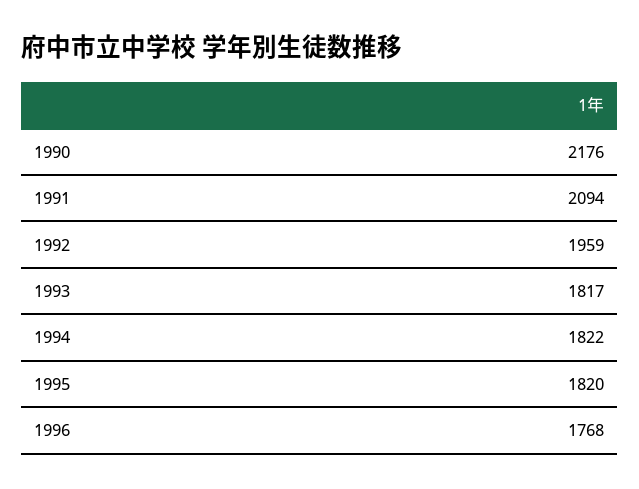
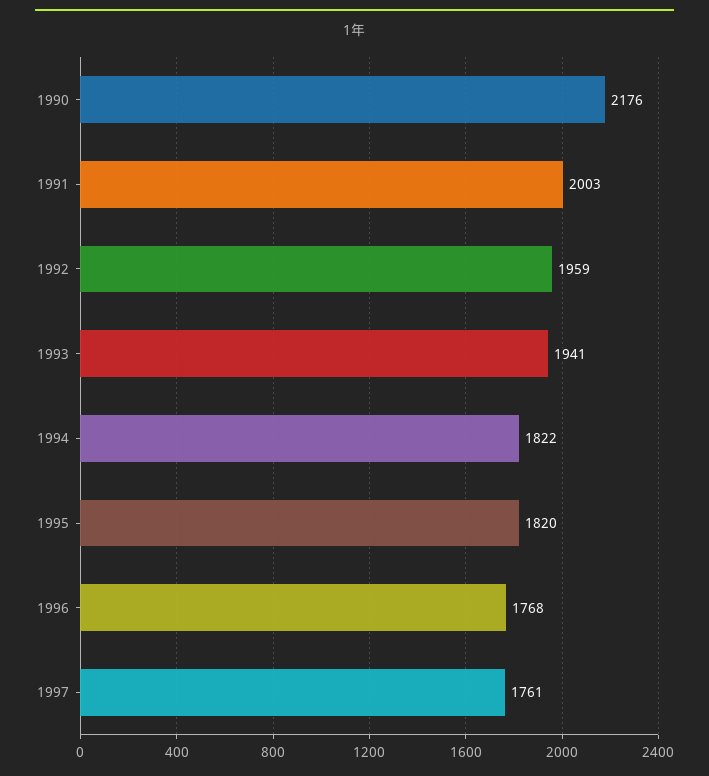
1991: 2094 -> 2003
1993: 1817 -> 1941
1997: none -> 1761

